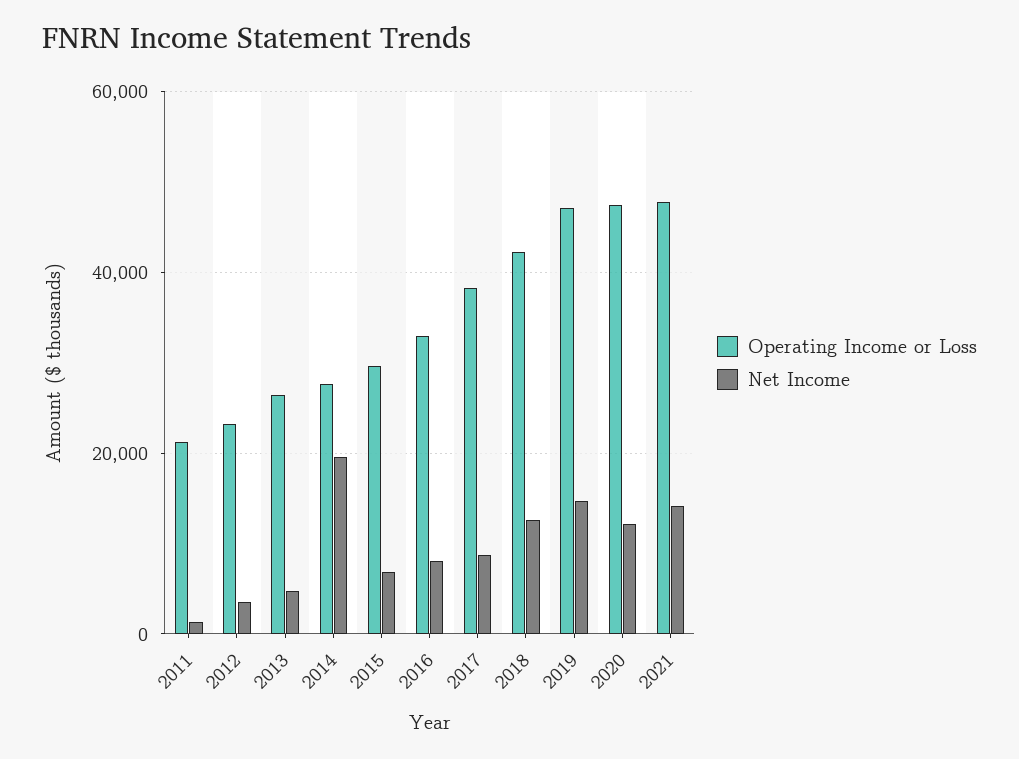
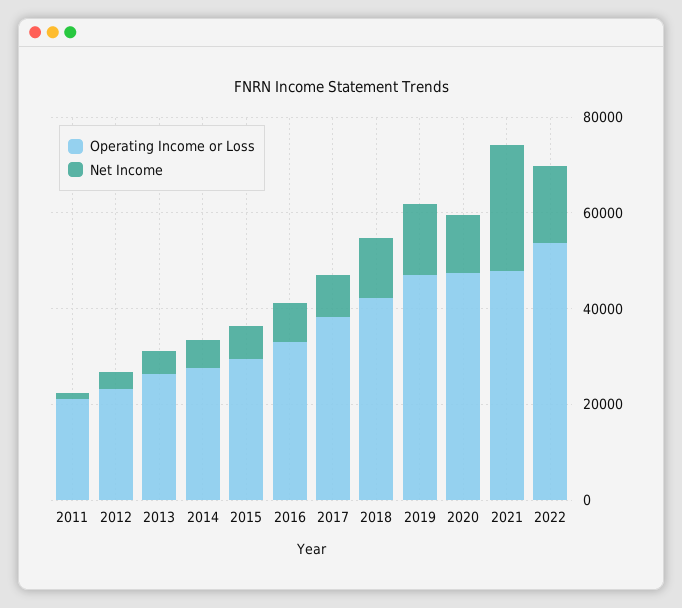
Net Income, 2014: 20000 -> 5000
Net Income, 2021: 14000 -> 25000
Operating Income or Loss, 2022: none -> 55000
Net Income, 2022: none -> 15000

